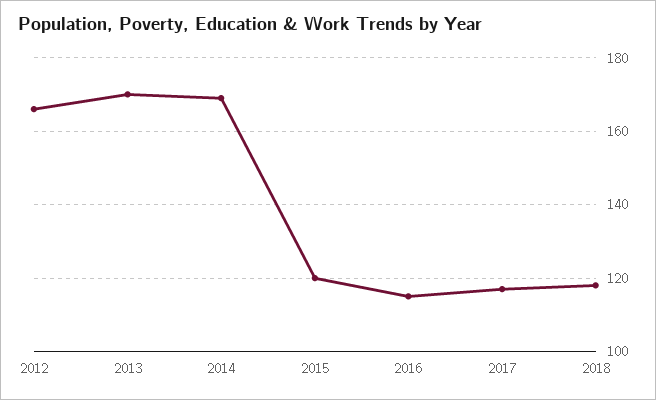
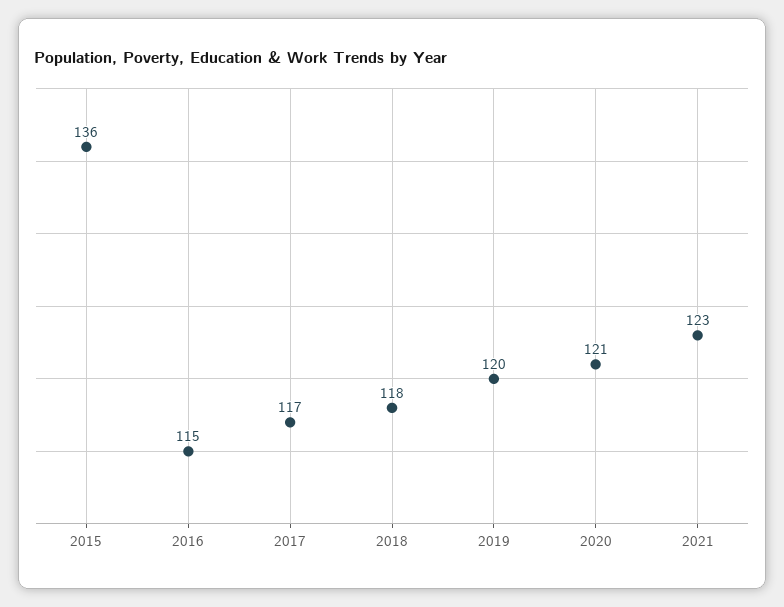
2012: 165 -> none
2013: 170 -> none
2014: 170 -> none
2015: 120 -> 136
2019: none -> 120
2020: none -> 121
2021: none -> 123

